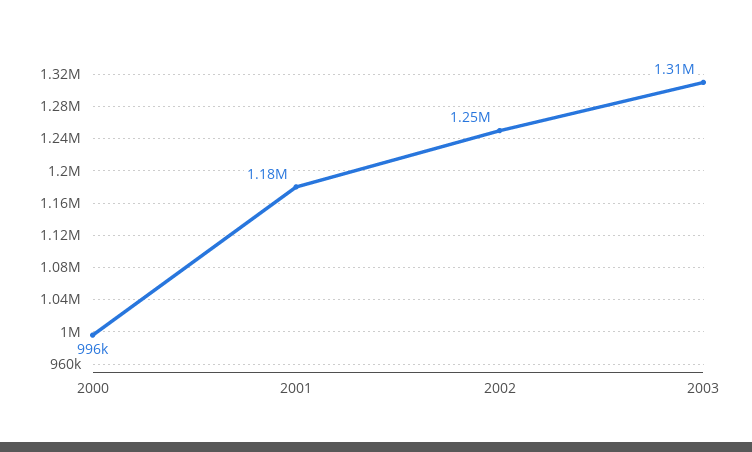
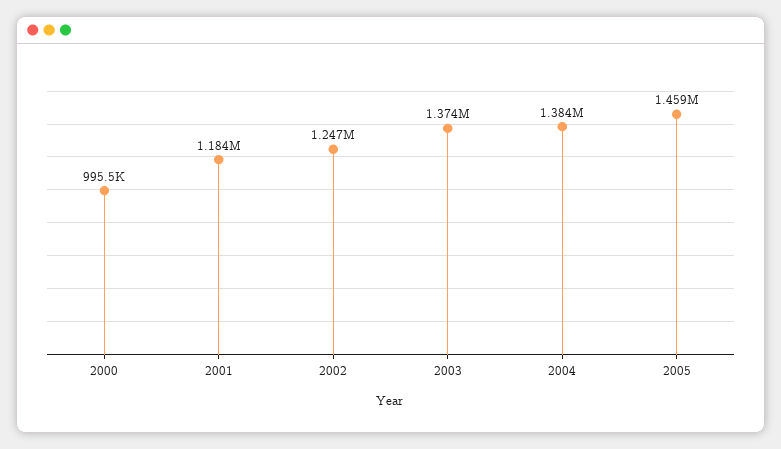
2003: 1310000 -> 1374000
2004: none -> 1384000
2005: none -> 1459000

